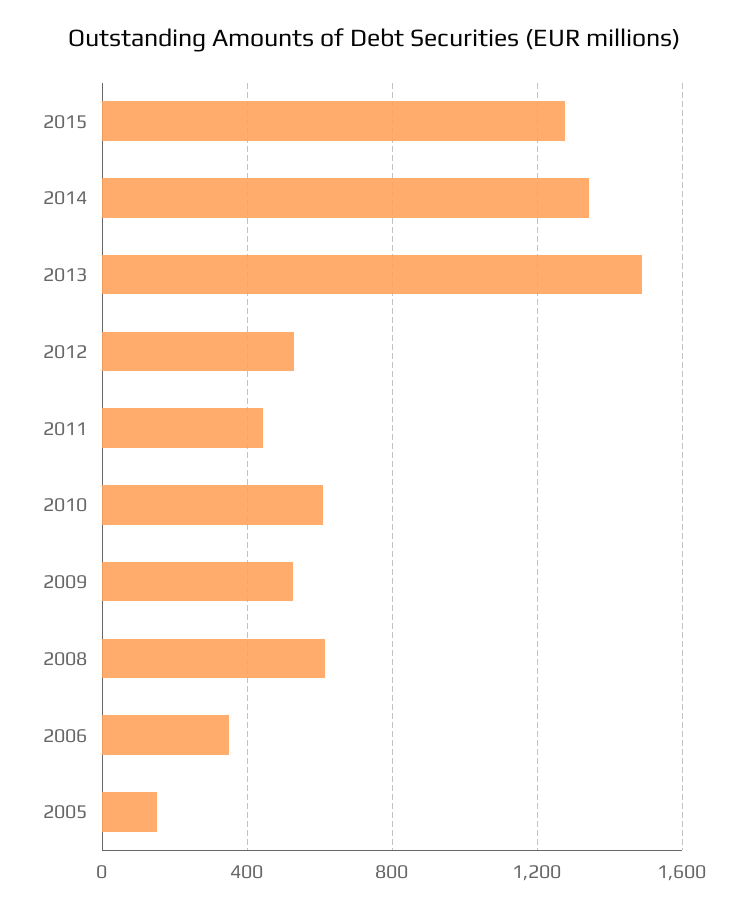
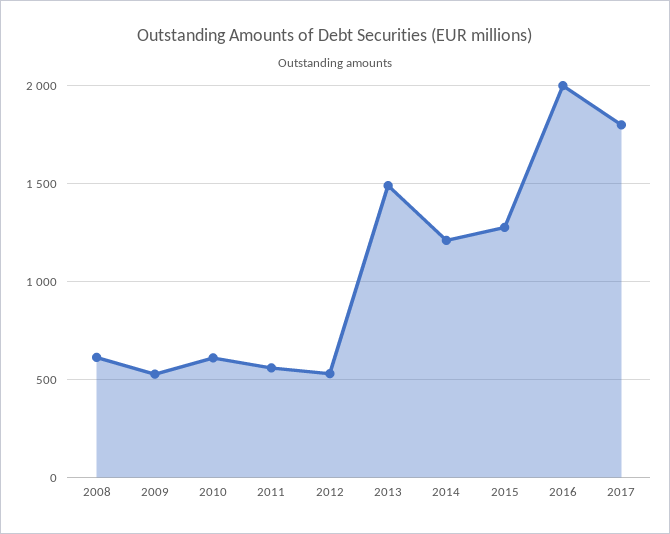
2014: 1350 -> 1200
2011: 450 -> 550
2006: 350 -> none
2005: 150 -> none
2016: none -> 2000
2017: none -> 1800

